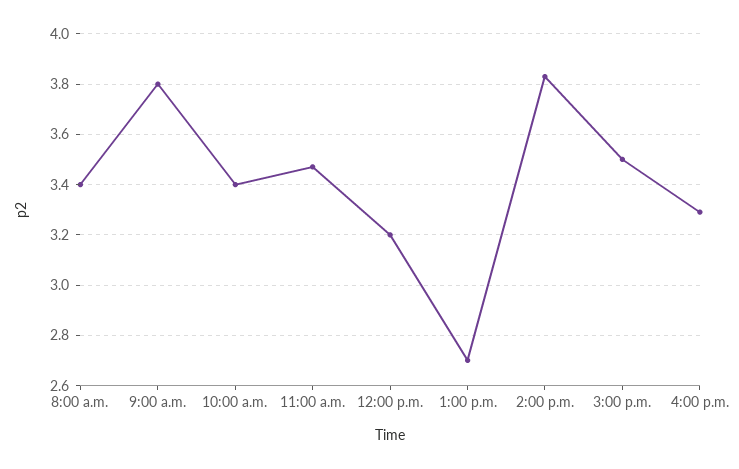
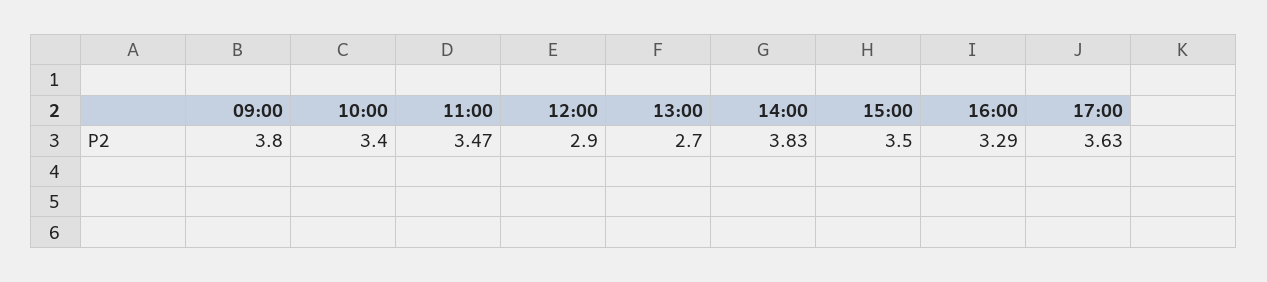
8:00 a.m.: 3.4 -> none
12:00 p.m.: 3.2 -> 2.9
17:00: none -> 3.63

